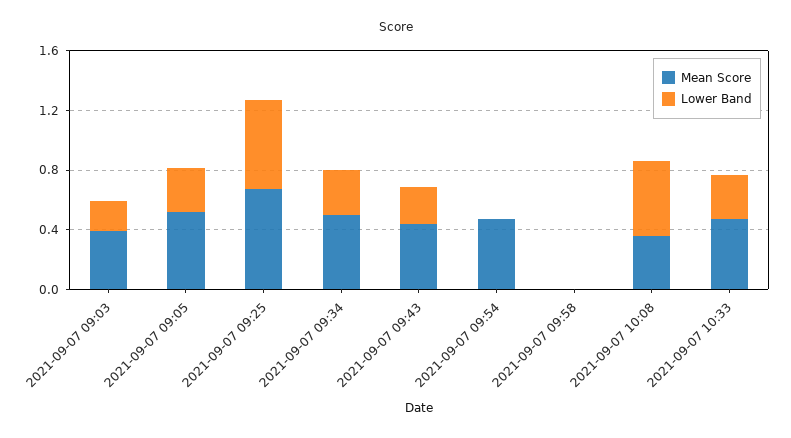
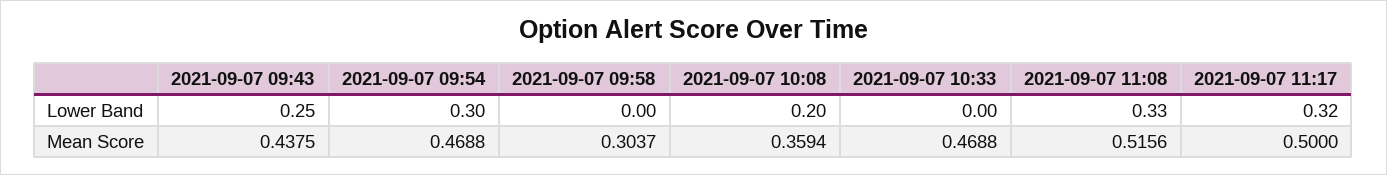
Mean Score, 2021-09-07 09:03: 0.4 -> none
Lower Band, 2021-09-07 09:03: 0.2 -> none
Mean Score, 2021-09-07 09:05: 0.5 -> none
Lower Band, 2021-09-07 09:05: 0.3 -> none
Mean Score, 2021-09-07 09:25: 0.7 -> none
Lower Band, 2021-09-07 09:25: 0.6 -> none
Mean Score, 2021-09-07 09:34: 0.5 -> none
Lower Band, 2021-09-07 09:34: 0.3 -> none
Lower Band, 2021-09-07 09:54: 0 -> 0.3
Mean Score, 2021-09-07 09:58: 0 -> 0.3037
Lower Band, 2021-09-07 10:08: 0.5 -> 0.2
Lower Band, 2021-09-07 10:33: 0.3 -> 0
Lower Band, 2021-09-07 11:08: none -> 0.33
Lower Band, 2021-09-07 11:17: none -> 0.32
Mean Score, 2021-09-07 11:08: none -> 0.5156
Mean Score, 2021-09-07 11:17: none -> 0.5

